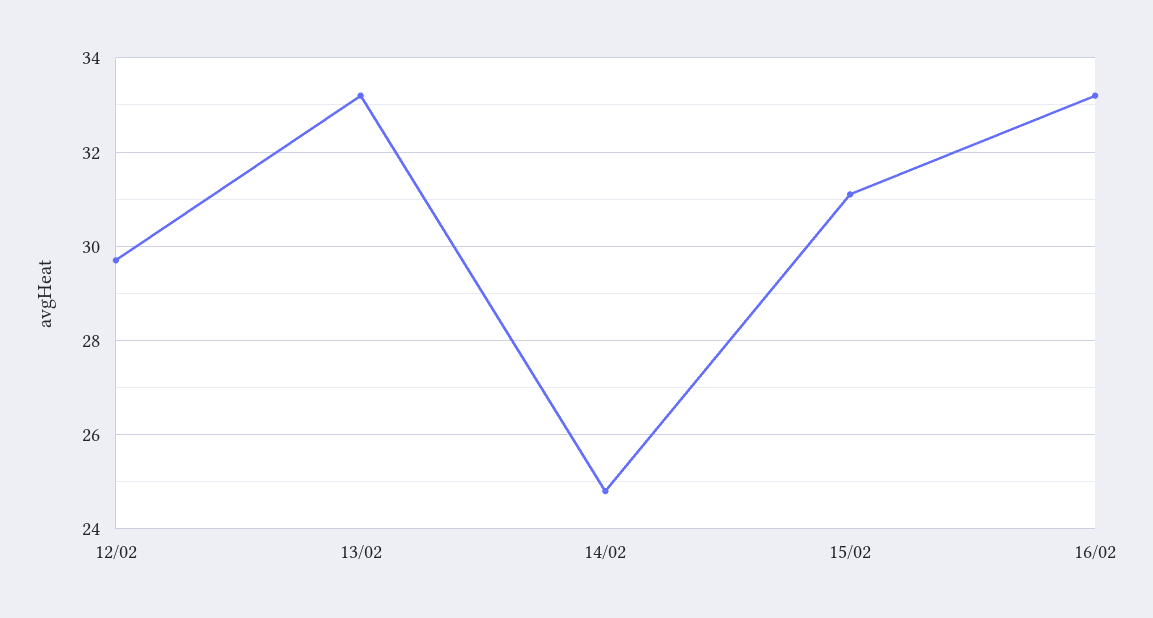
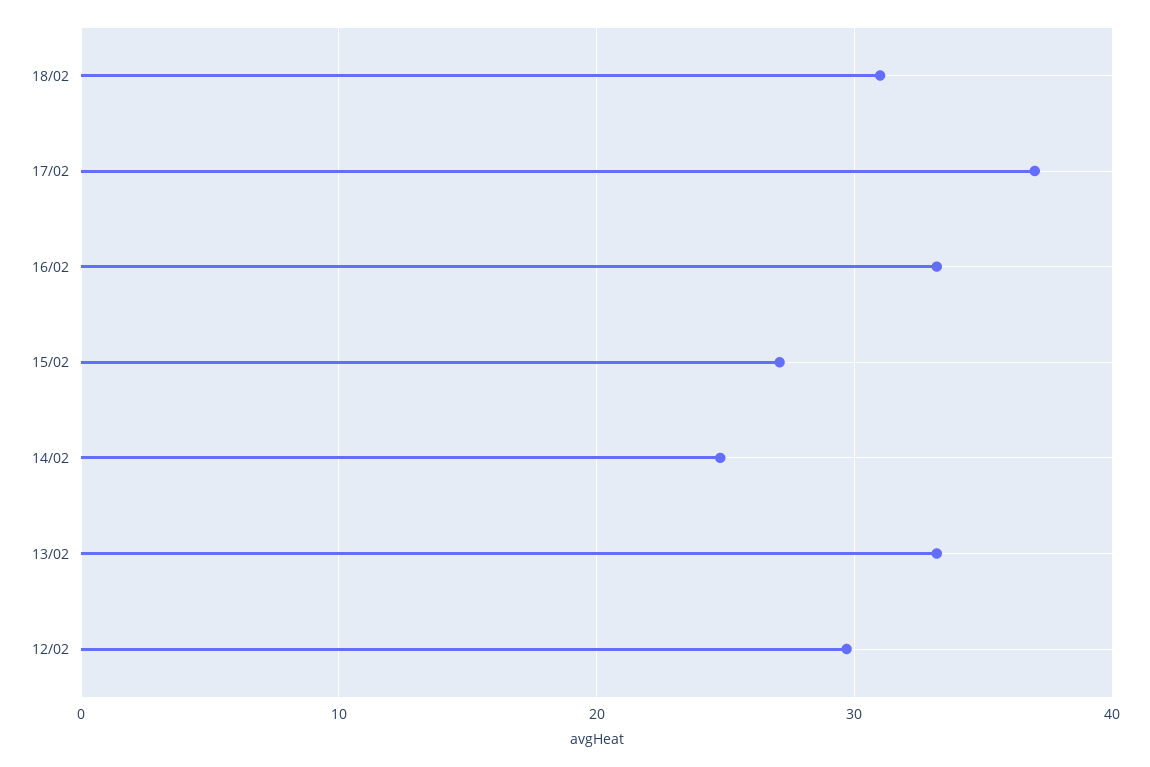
15/02: 31 -> 27
18/02: none -> 31
17/02: none -> 37

